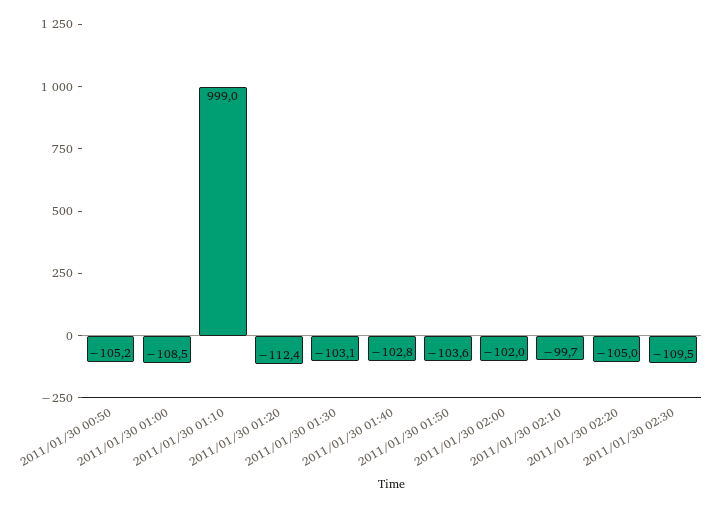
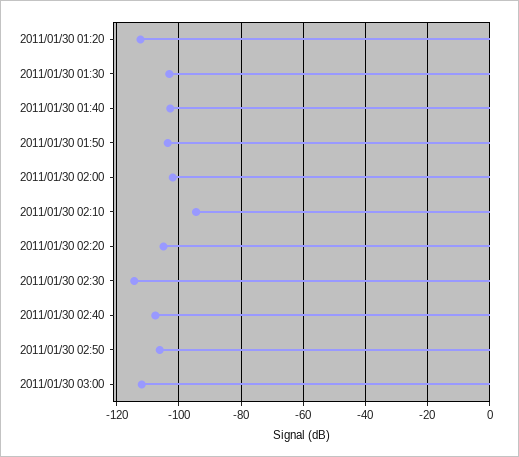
2011/01/30 00:50: -105.2 -> none
2011/01/30 01:00: -108.5 -> none
2011/01/30 01:10: 999 -> none
2011/01/30 02:10: -99.7 -> -94
2011/01/30 02:30: -109.5 -> -114
2011/01/30 02:40: none -> -108
2011/01/30 02:50: none -> -106
2011/01/30 03:00: none -> -112

